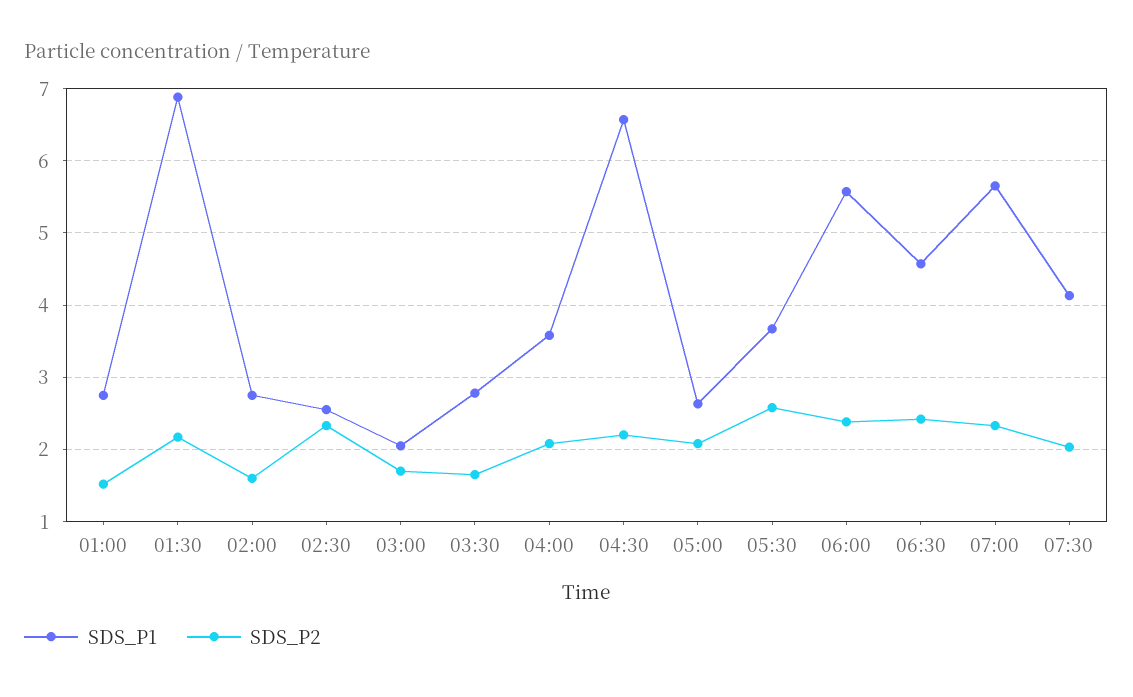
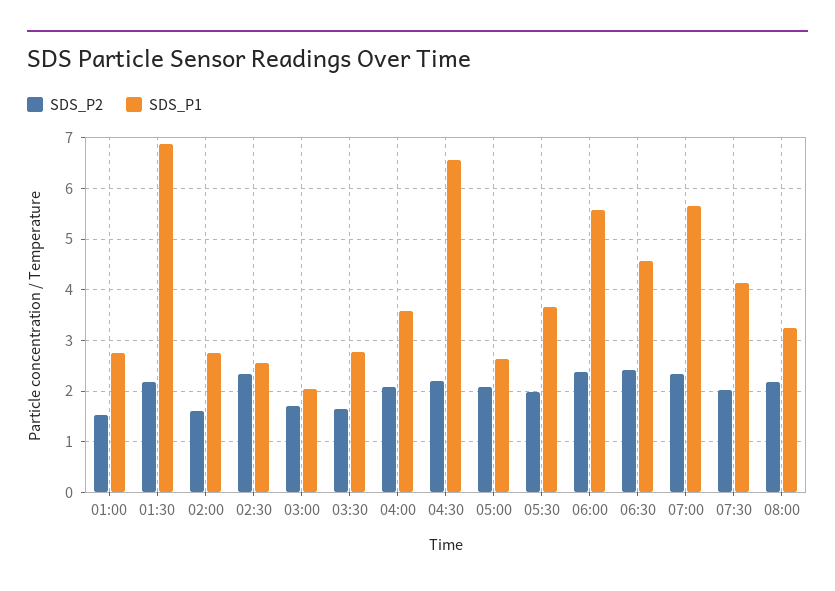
SDS_P2, 05:30: 2.6 -> 2
SDS_P2, 08:00: none -> 2.2
SDS_P1, 08:00: none -> 3.2

